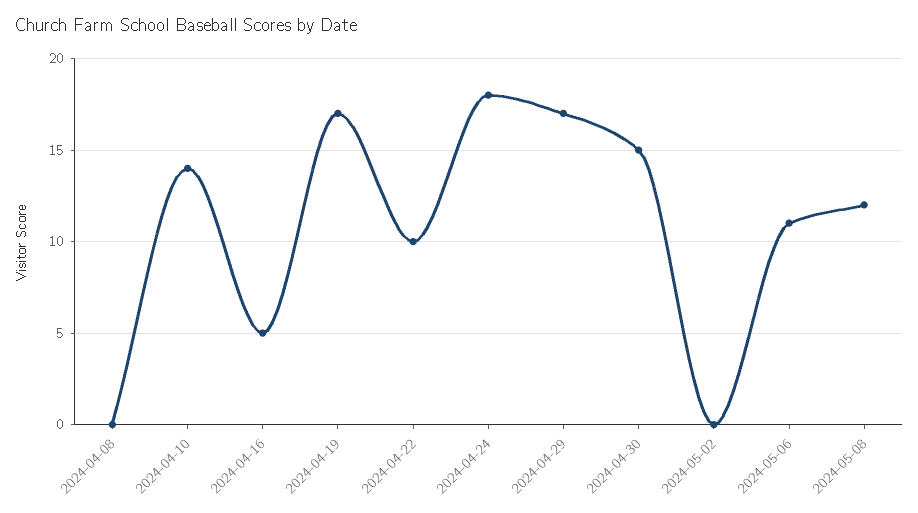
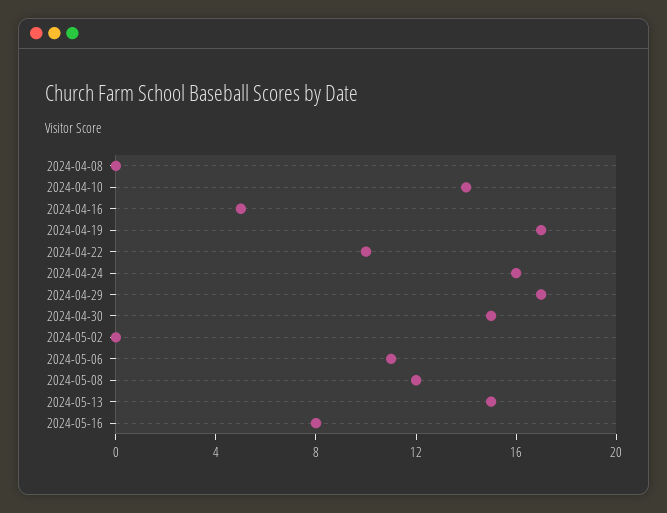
2024-04-24: 18 -> 16
2024-05-13: none -> 15
2024-05-16: none -> 8

